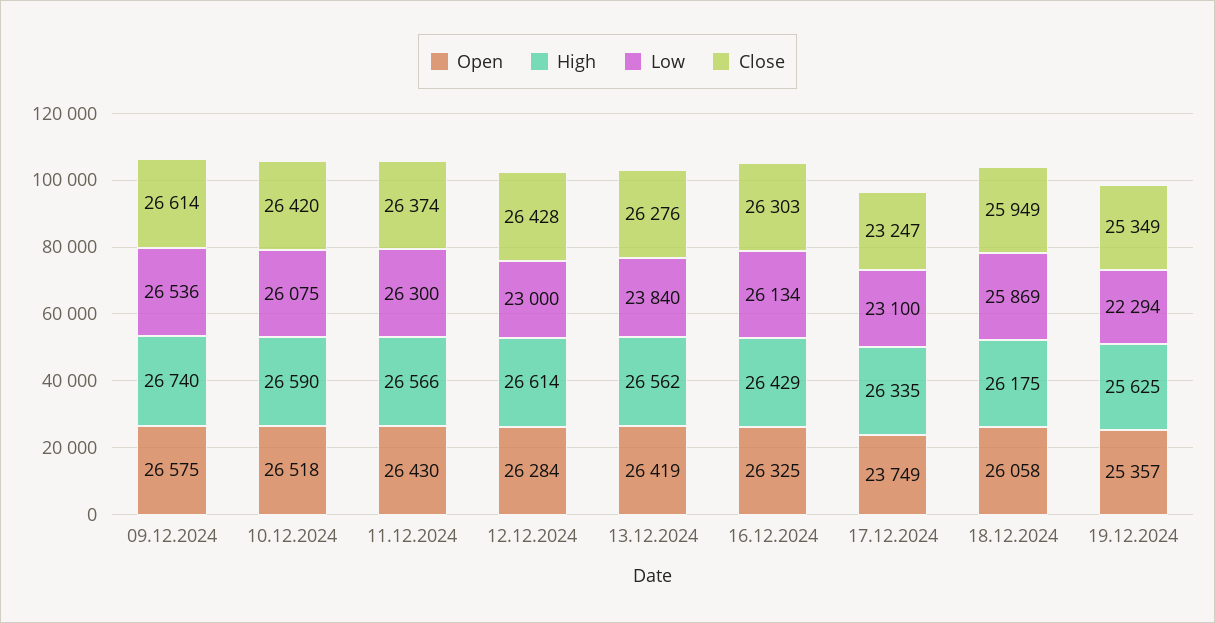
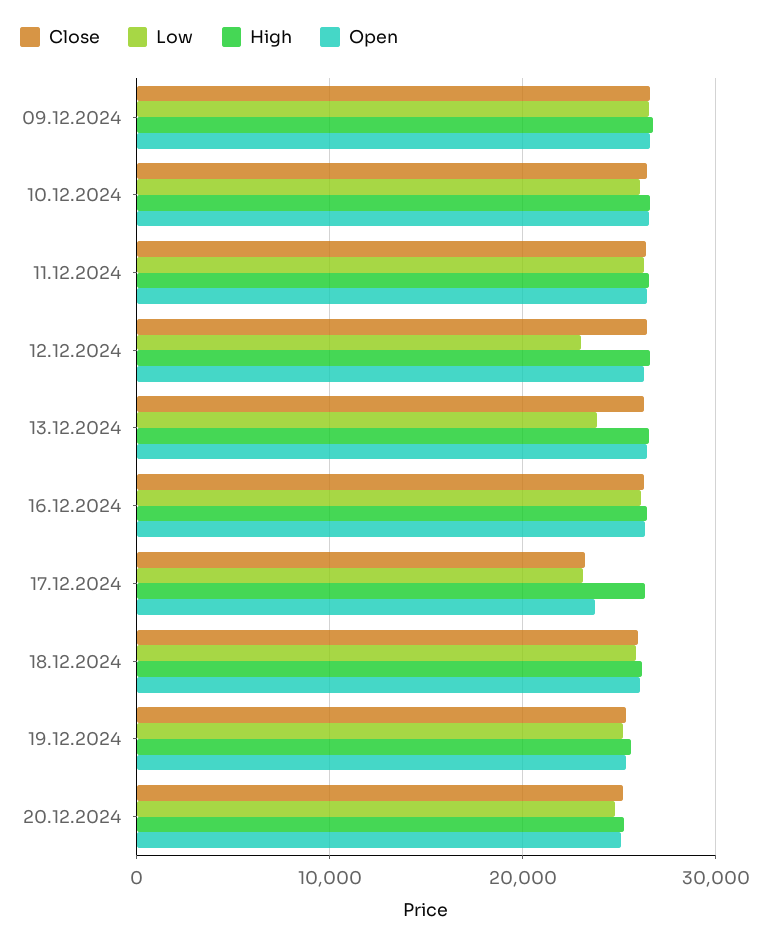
Low, 19.12.2024: 22294 -> 25000
Close, 20.12.2024: none -> 25000
Low, 20.12.2024: none -> 25000
High, 20.12.2024: none -> 25000
Open, 20.12.2024: none -> 25000

